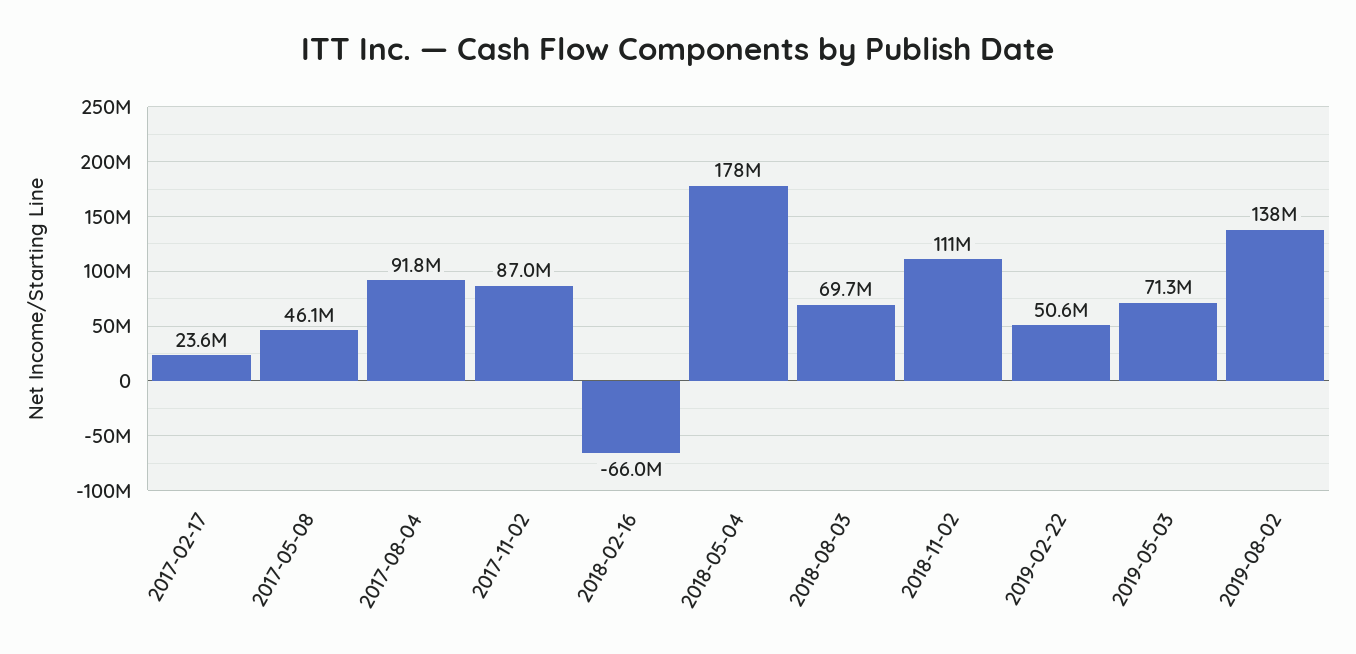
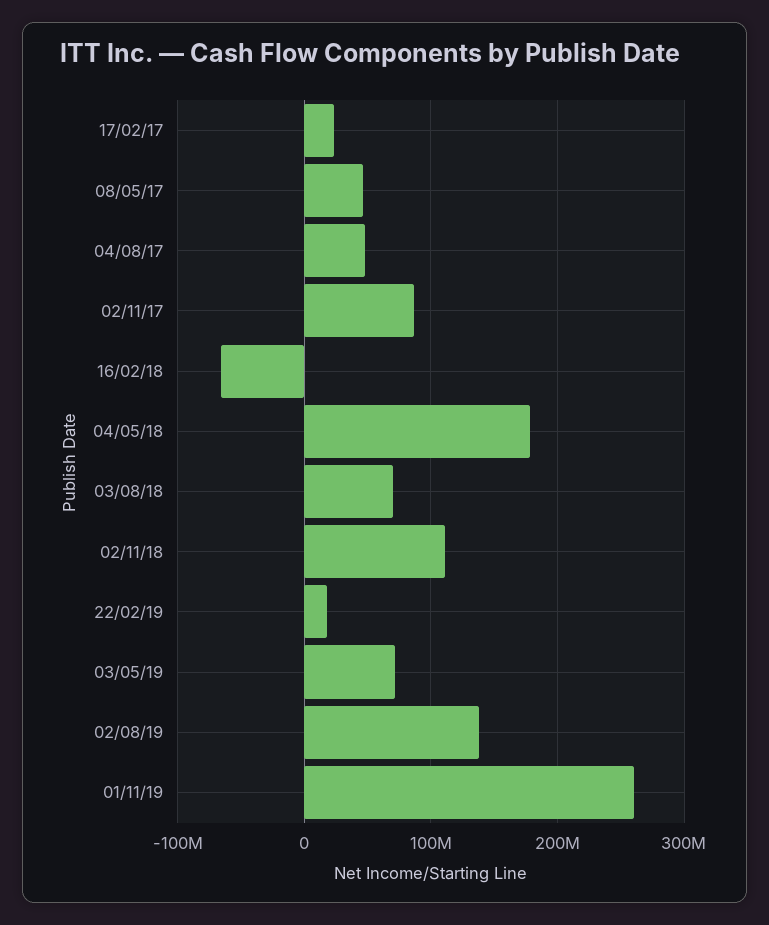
2017-08-04: 91800000 -> 50000000
2019-02-22: 50600000 -> 20000000
01/11/19: none -> 260000000

